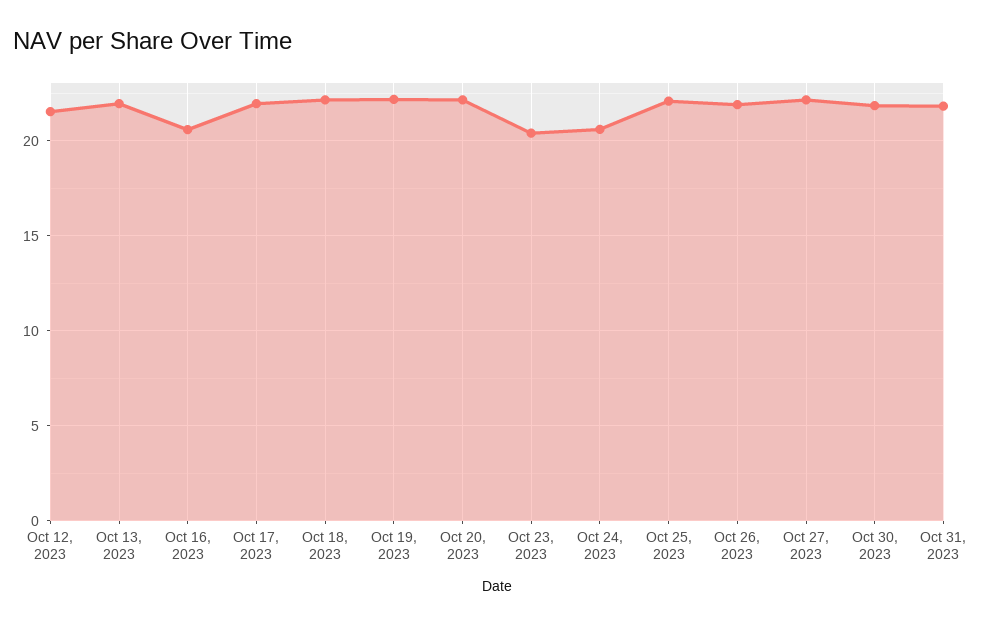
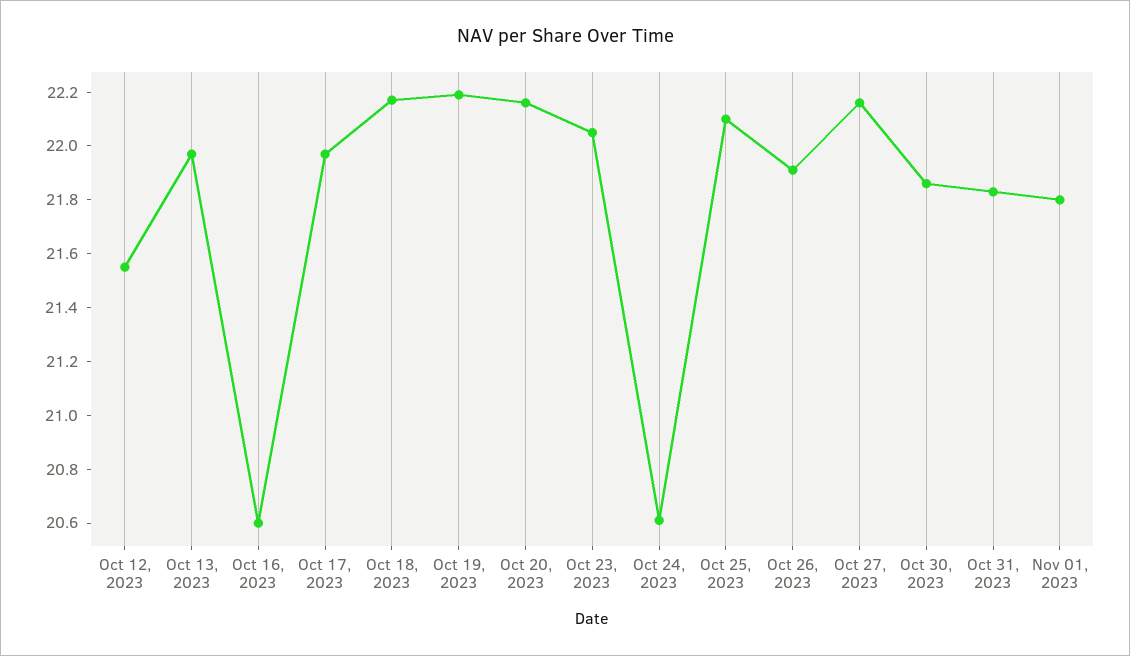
Oct 23, 2023: 20.5 -> 22.05
Nov 01, 2023: none -> 21.8

